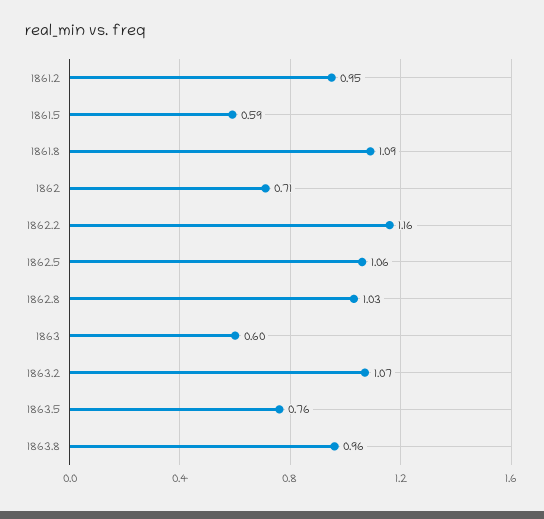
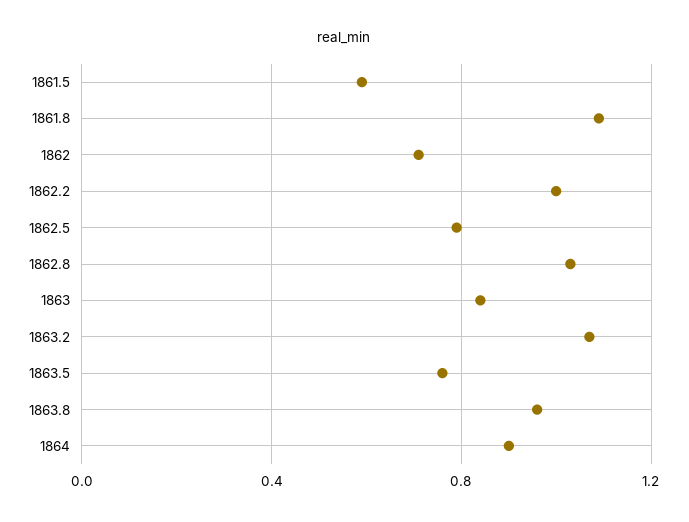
1861.2: 0.95 -> none
1862.2: 1.16 -> 1
1862.5: 1.06 -> 0.8
1863: 0.6 -> 0.85
1864: none -> 0.9

